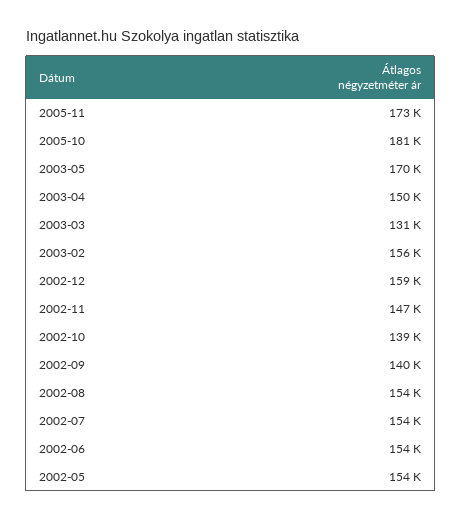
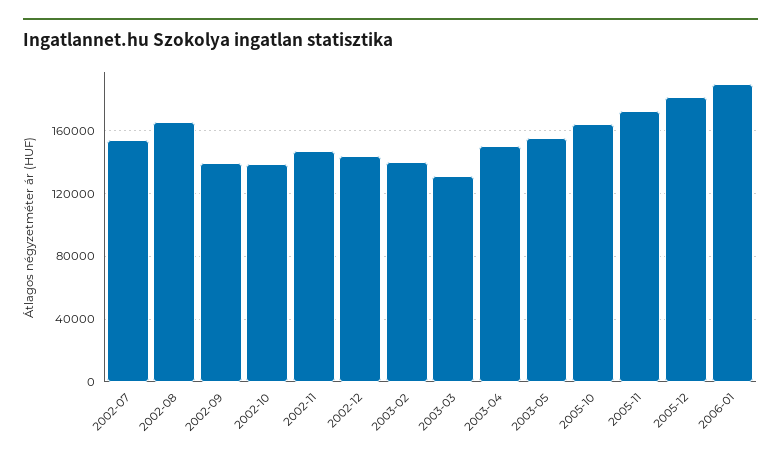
2005-10: 181000 -> 165000
2003-05: 170000 -> 155000
2003-02: 156000 -> 140000
2002-12: 159000 -> 145000
2002-08: 154000 -> 165000
2002-06: 154000 -> none
2002-05: 154000 -> none
2005-12: none -> 180000
2006-01: none -> 190000

